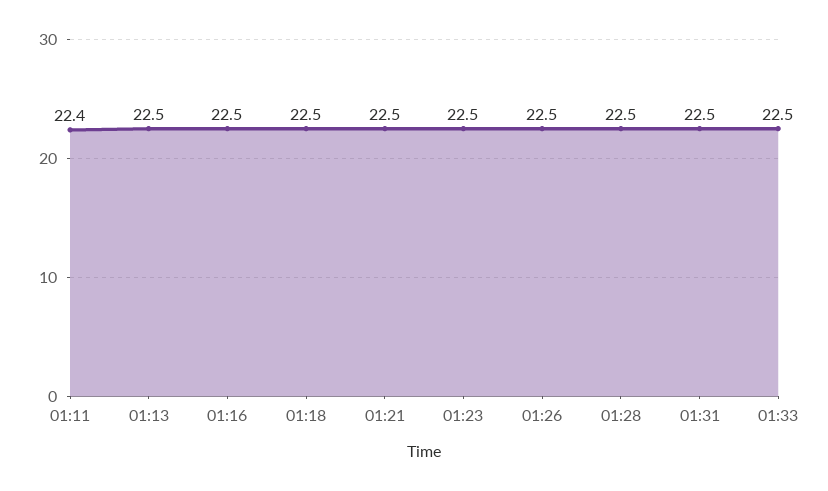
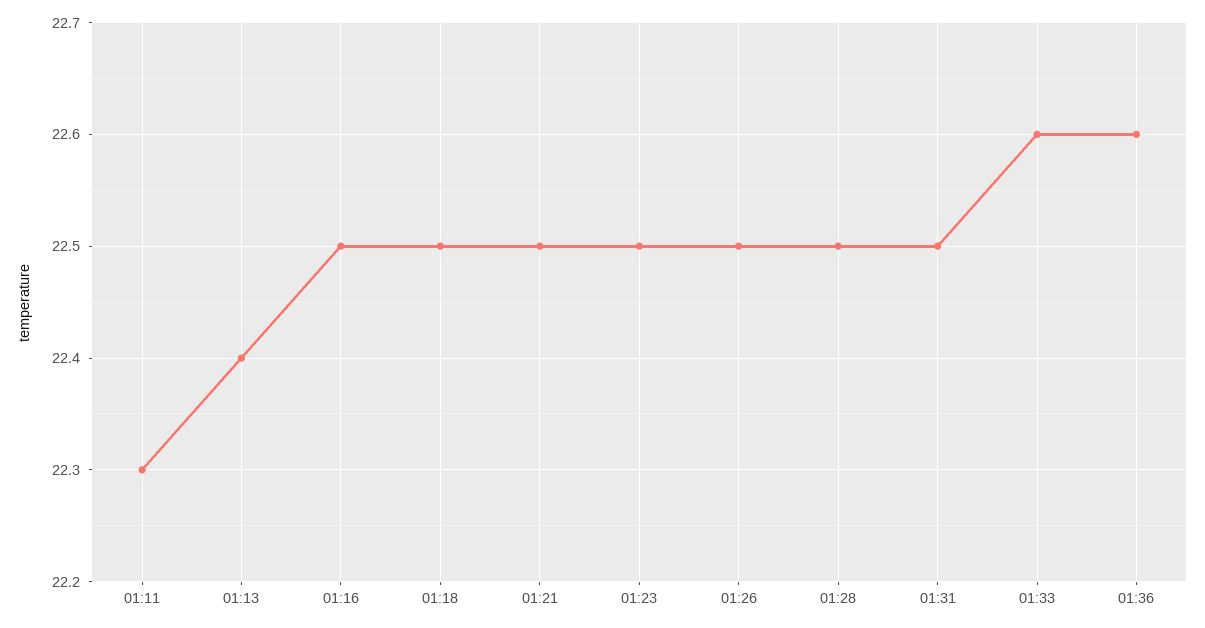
01:11: 22.4 -> 22.3
01:13: 22.5 -> 22.4
01:33: 22.5 -> 22.6
01:36: none -> 22.6

